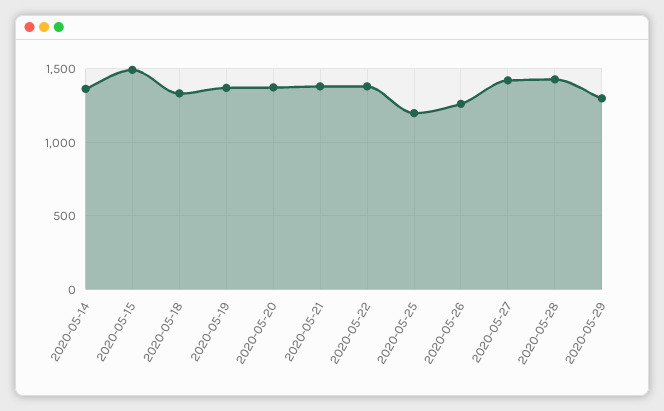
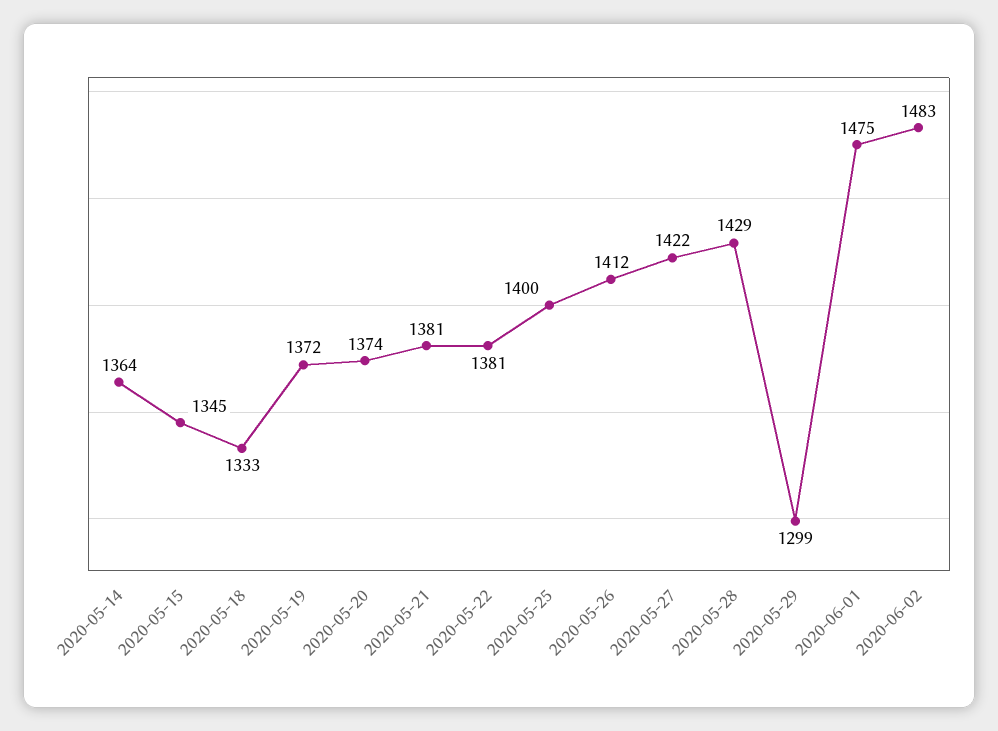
2020-05-15: 1500 -> 1345
2020-05-25: 1200 -> 1400
2020-05-26: 1250 -> 1412
2020-06-01: none -> 1475
2020-06-02: none -> 1483

